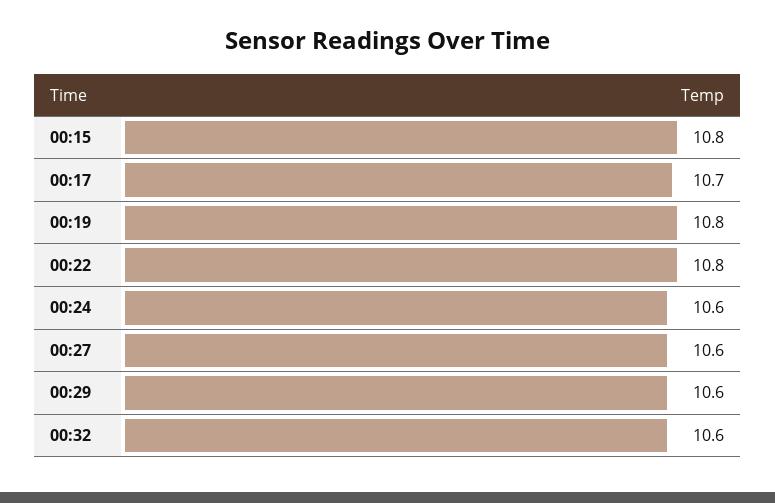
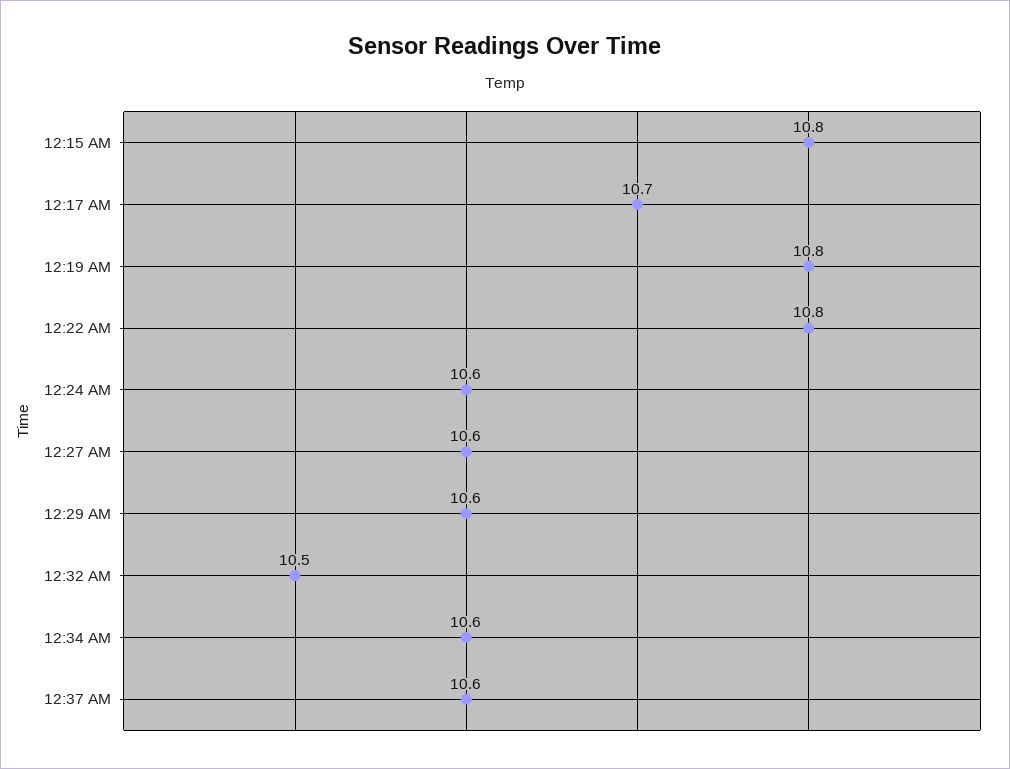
00:32: 10.6 -> 10.5
12:34 AM: none -> 10.6
12:37 AM: none -> 10.6

